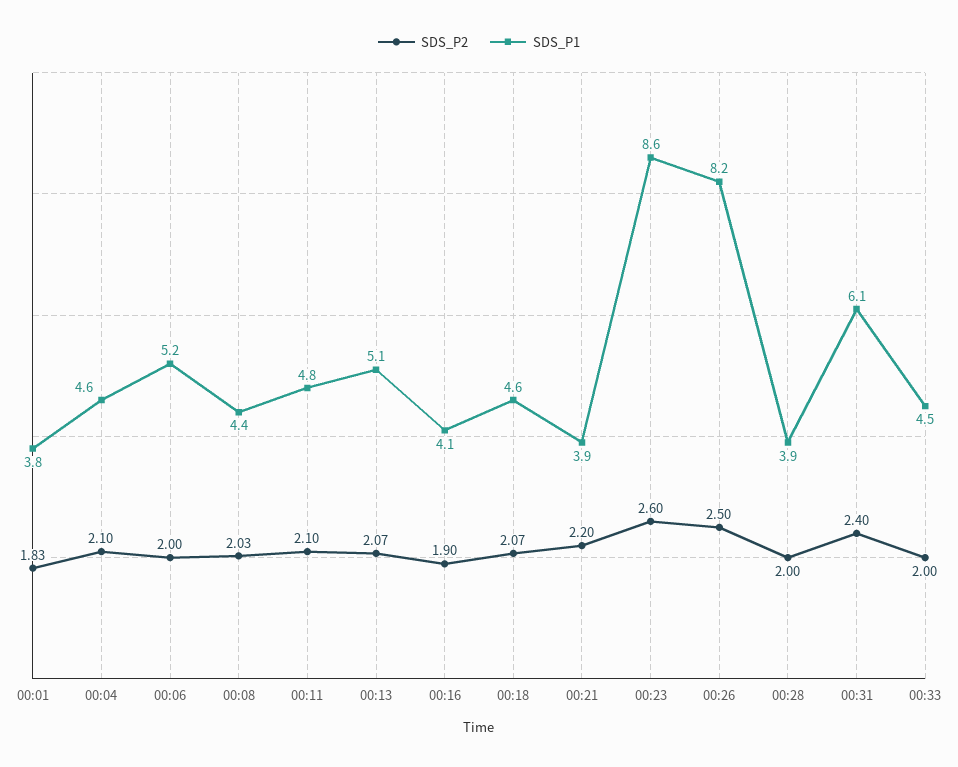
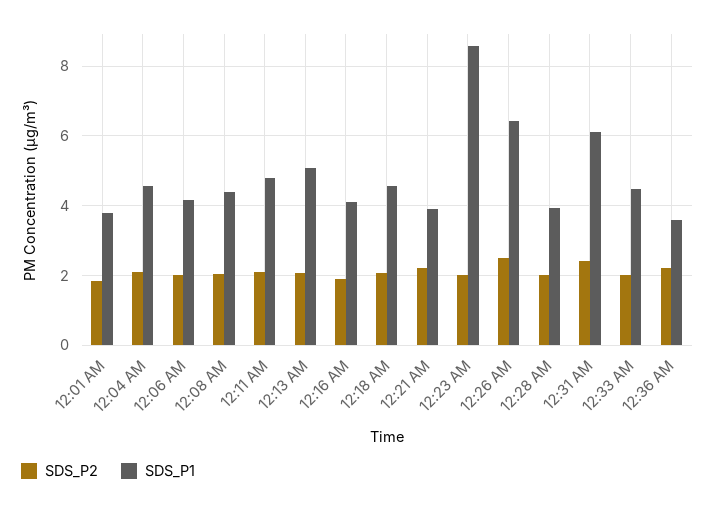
SDS_P1, 00:06: 5.2 -> 4.2
SDS_P2, 00:23: 2.6 -> 2
SDS_P1, 00:26: 8.2 -> 6.4
SDS_P2, 12:36 AM: none -> 2.2
SDS_P1, 12:36 AM: none -> 3.6

